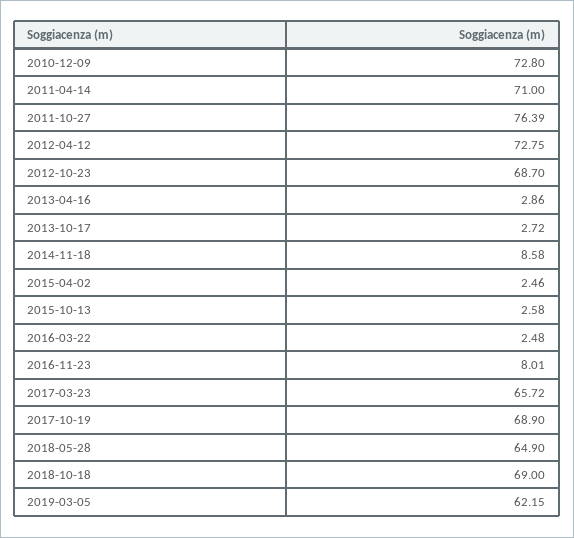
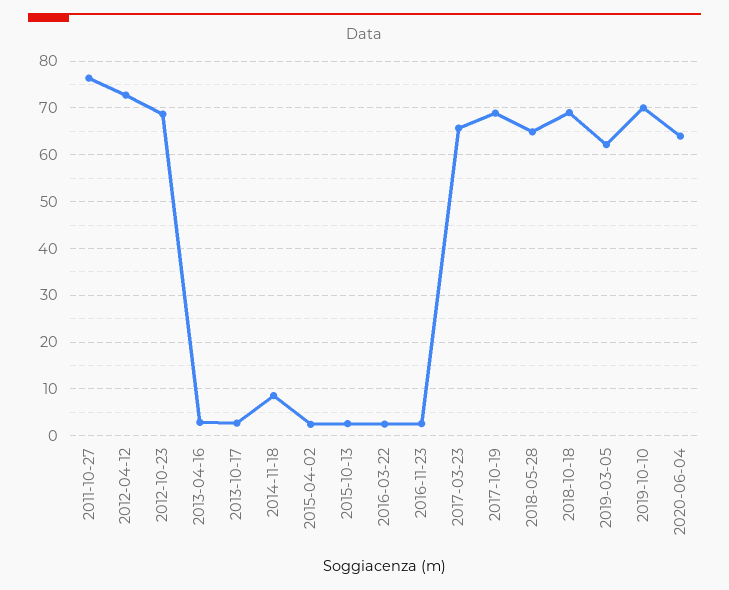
2010-12-09: 72.8 -> none
2011-04-14: 71 -> none
2016-11-23: 8.01 -> 2
2019-10-10: none -> 70
2020-06-04: none -> 64

